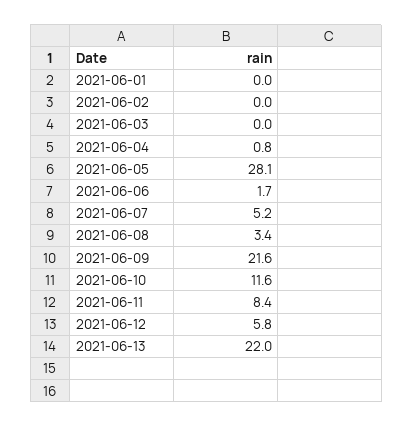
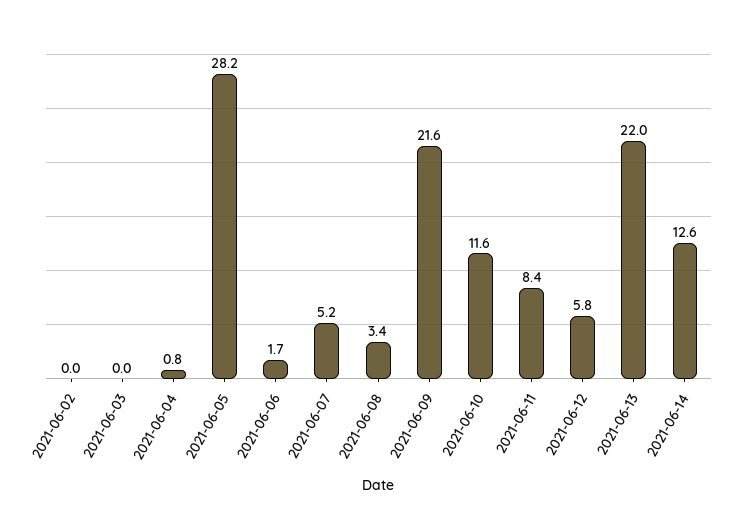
2021-06-01: 0 -> none
2021-06-05: 28.1 -> 28.2
2021-06-14: none -> 12.6

